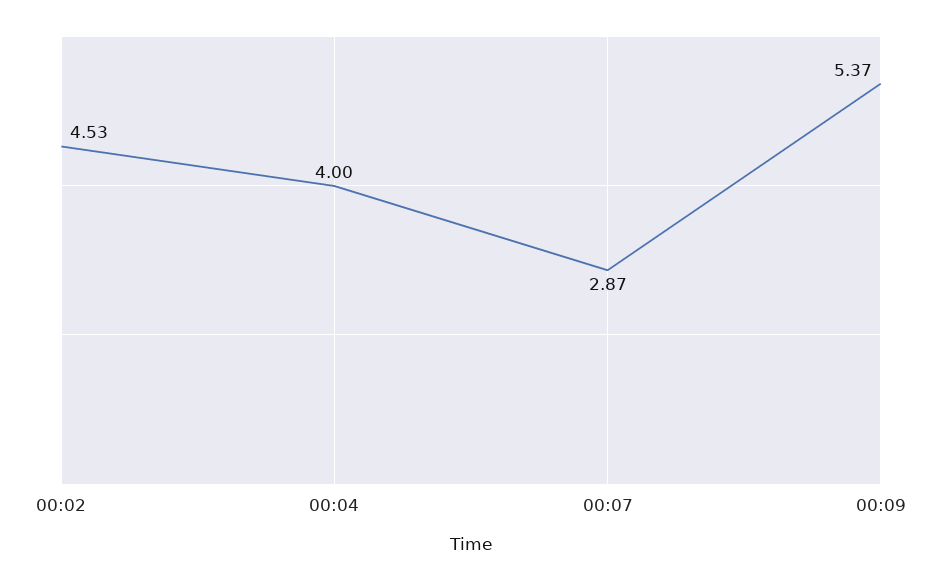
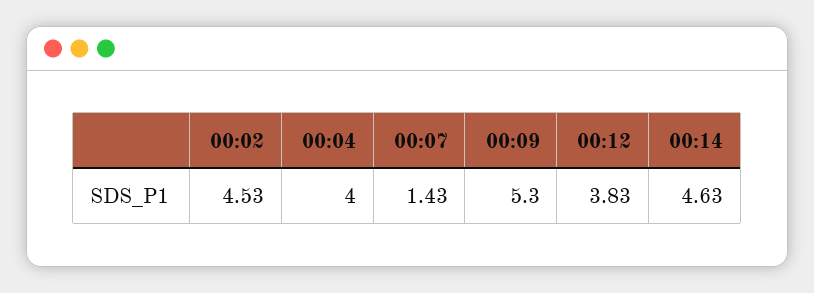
00:07: 2.87 -> 1.43
00:09: 5.37 -> 5.3
00:12: none -> 3.83
00:14: none -> 4.63

